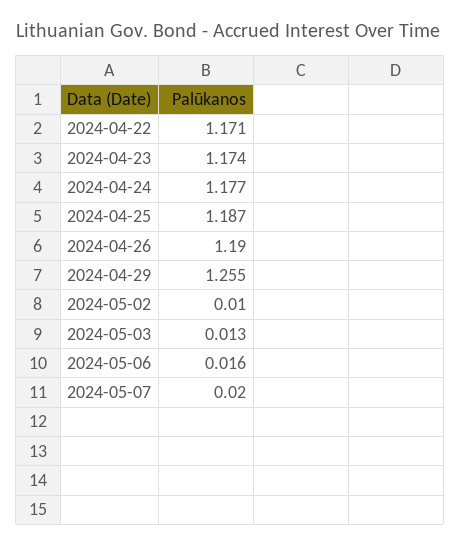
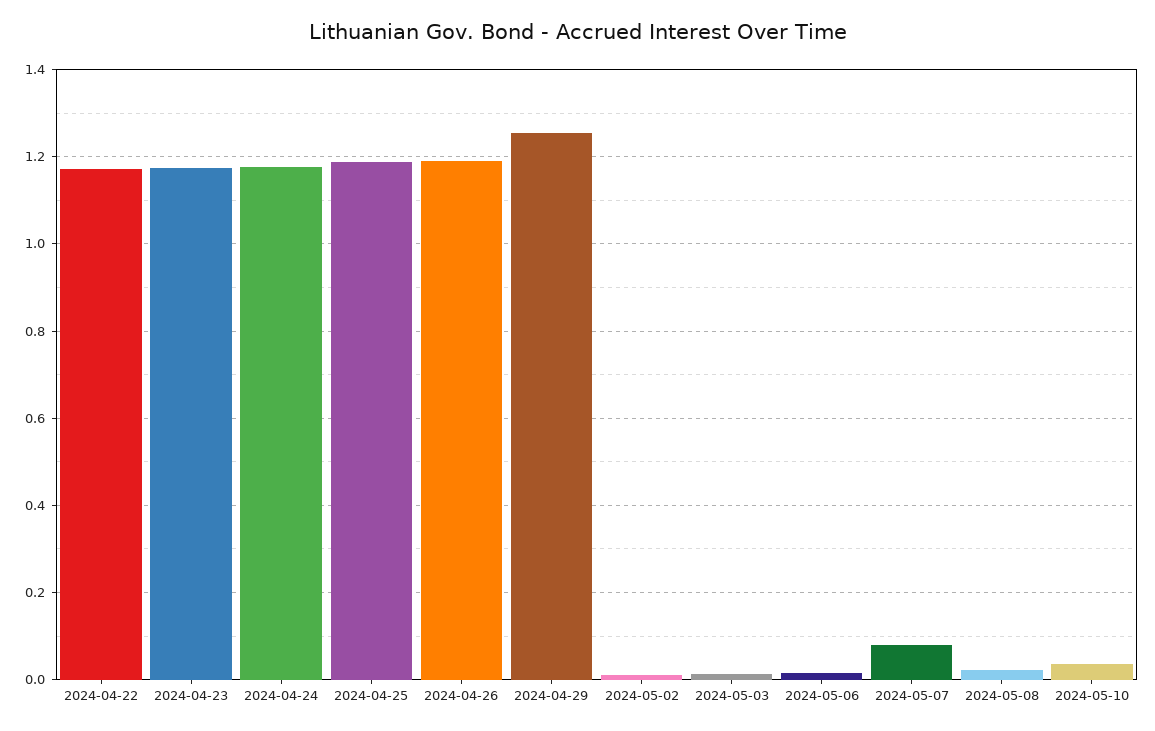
2024-05-07: 0.02 -> 0.08
2024-05-08: none -> 0.02
2024-05-10: none -> 0.04

